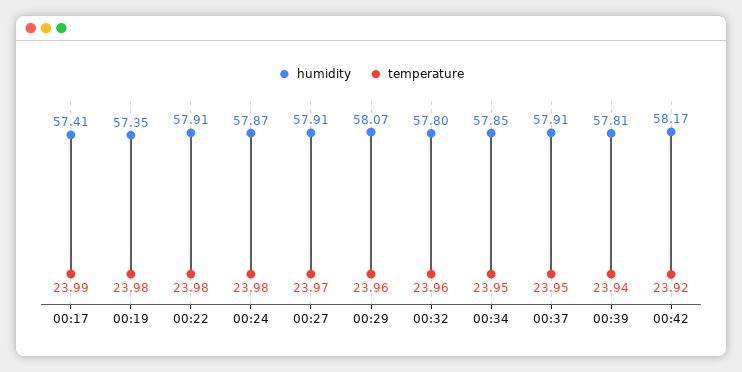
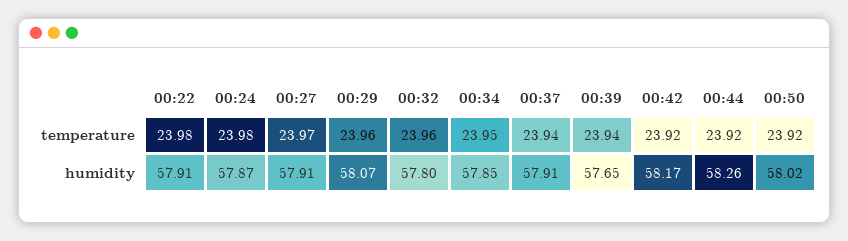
humidity, 00:17: 57.41 -> none
temperature, 00:17: 23.99 -> none
humidity, 00:19: 57.35 -> none
temperature, 00:19: 23.98 -> none
temperature, 00:37: 23.95 -> 23.94
humidity, 00:39: 57.81 -> 57.65
temperature, 00:44: none -> 23.92
temperature, 00:50: none -> 23.92
humidity, 00:44: none -> 58.26
humidity, 00:50: none -> 58.02

